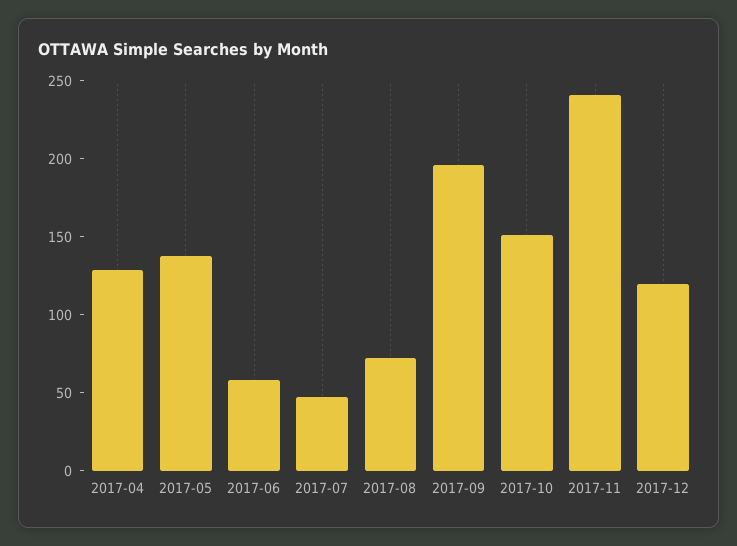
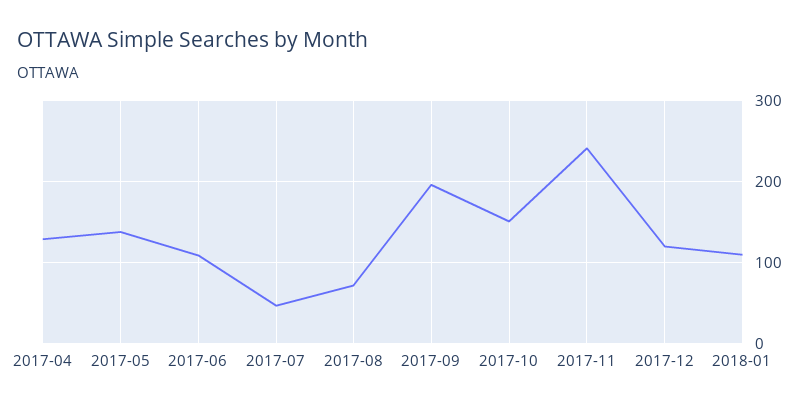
2017-06: 60 -> 110
2018-01: none -> 110

